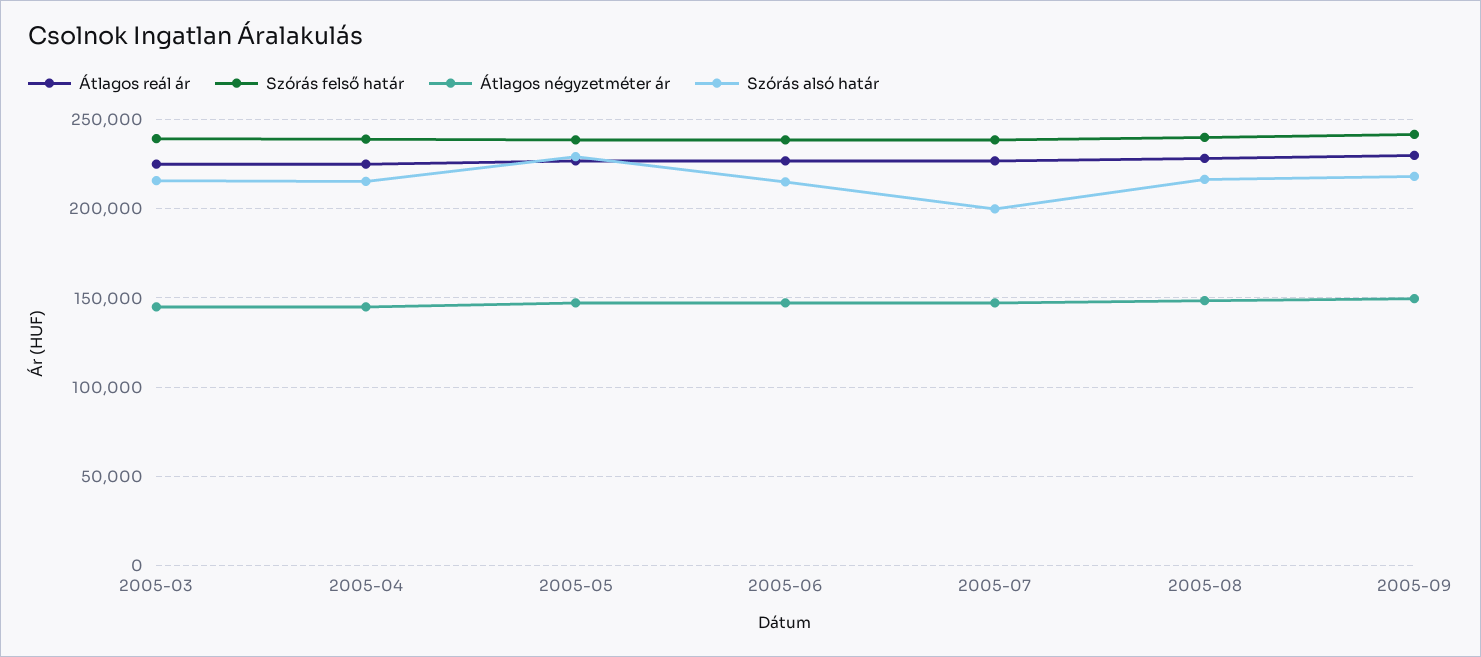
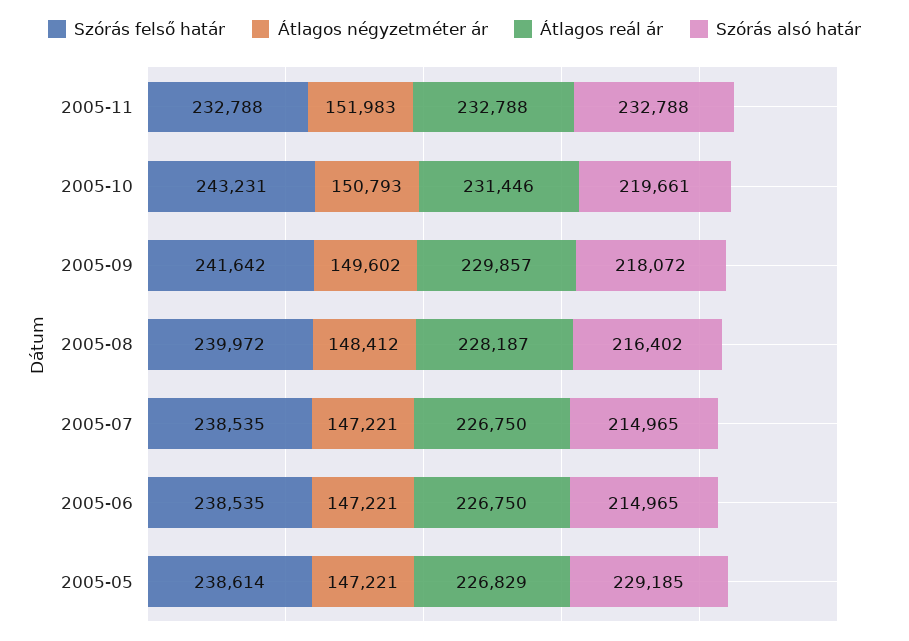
Átlagos reál ár, 2005-03: 225000 -> none
Szórás felső határ, 2005-03: 240000 -> none
Átlagos négyzetméter ár, 2005-03: 145000 -> none
Szórás alsó határ, 2005-03: 215000 -> none
Átlagos reál ár, 2005-04: 225000 -> none
Szórás felső határ, 2005-04: 240000 -> none
Átlagos négyzetméter ár, 2005-04: 145000 -> none
Szórás alsó határ, 2005-04: 215000 -> none
Szórás alsó határ, 2005-07: 200000 -> 214965
Szórás felső határ, 2005-11: none -> 232788
Átlagos négyzetméter ár, 2005-11: none -> 151983
Átlagos reál ár, 2005-11: none -> 232788
Szórás alsó határ, 2005-11: none -> 232788
Szórás felső határ, 2005-10: none -> 243231
Átlagos négyzetméter ár, 2005-10: none -> 150793
Átlagos reál ár, 2005-10: none -> 231446
Szórás alsó határ, 2005-10: none -> 219661

